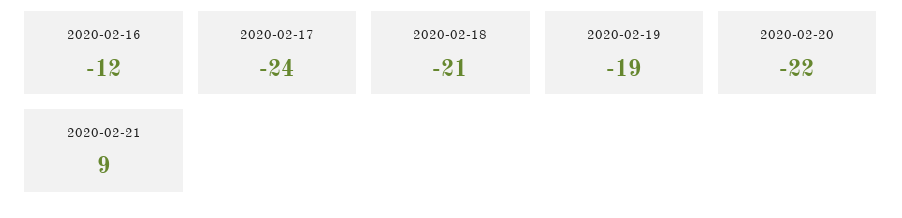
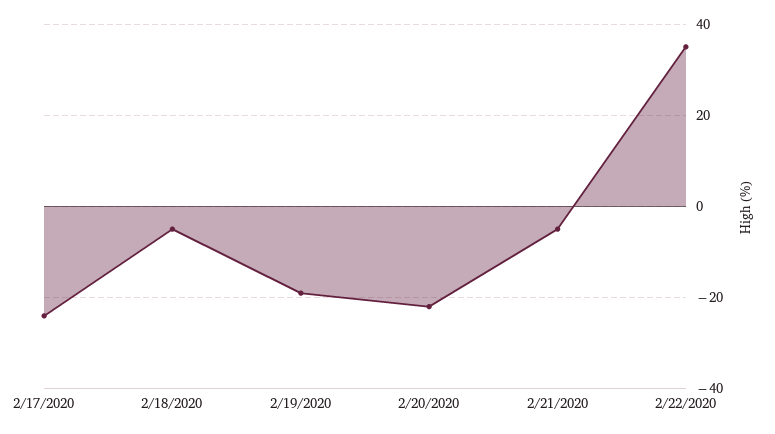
2020-02-16: -12 -> none
2020-02-18: -21 -> -5
2020-02-21: 9 -> -5
2/22/2020: none -> 35

